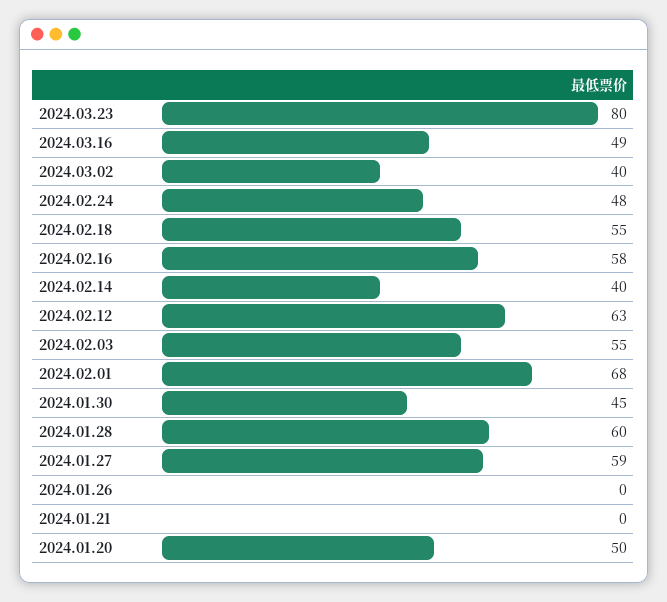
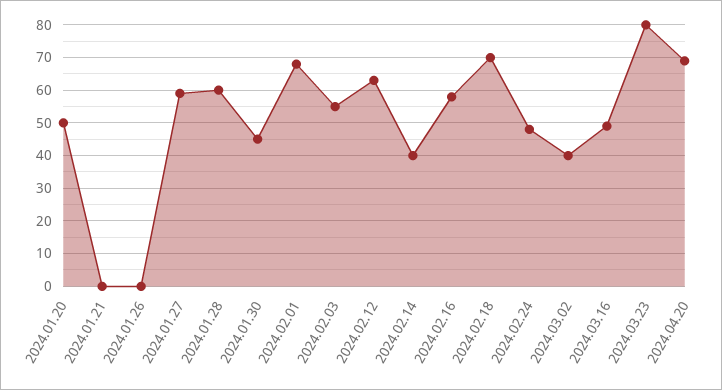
2024.02.18: 55 -> 70
2024.04.20: none -> 70

